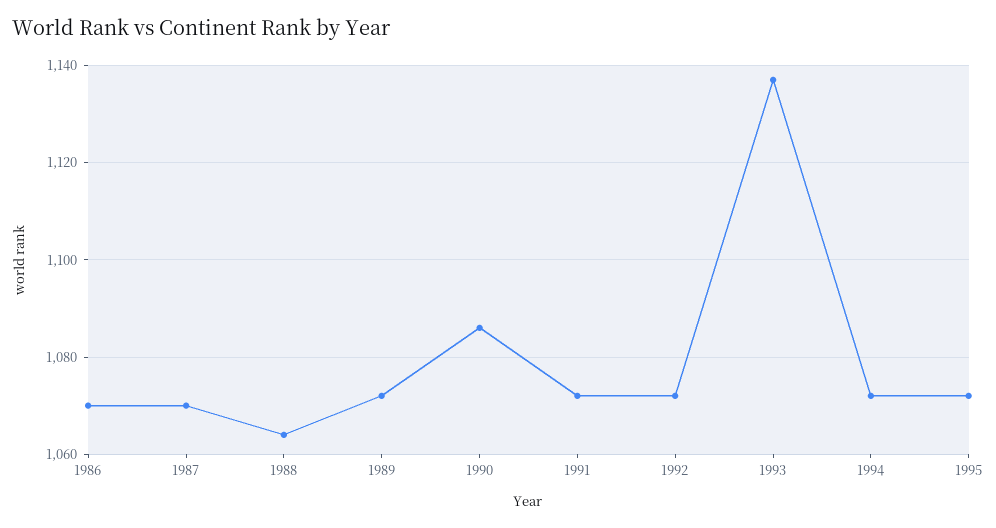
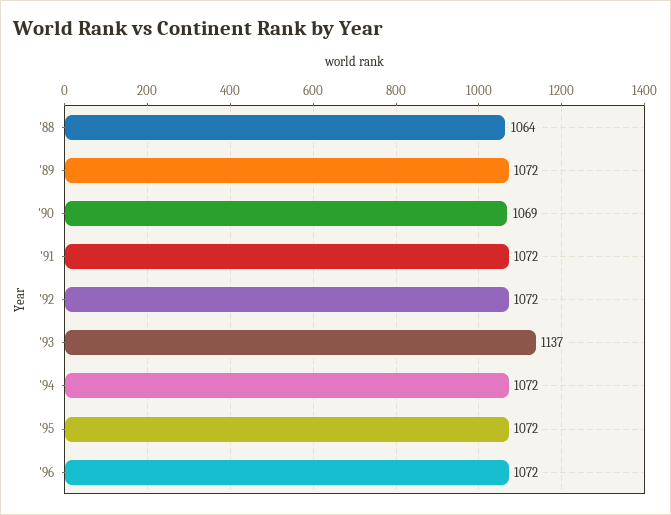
1986: 1070 -> none
1987: 1070 -> none
1990: 1085 -> 1069
'96: none -> 1072

